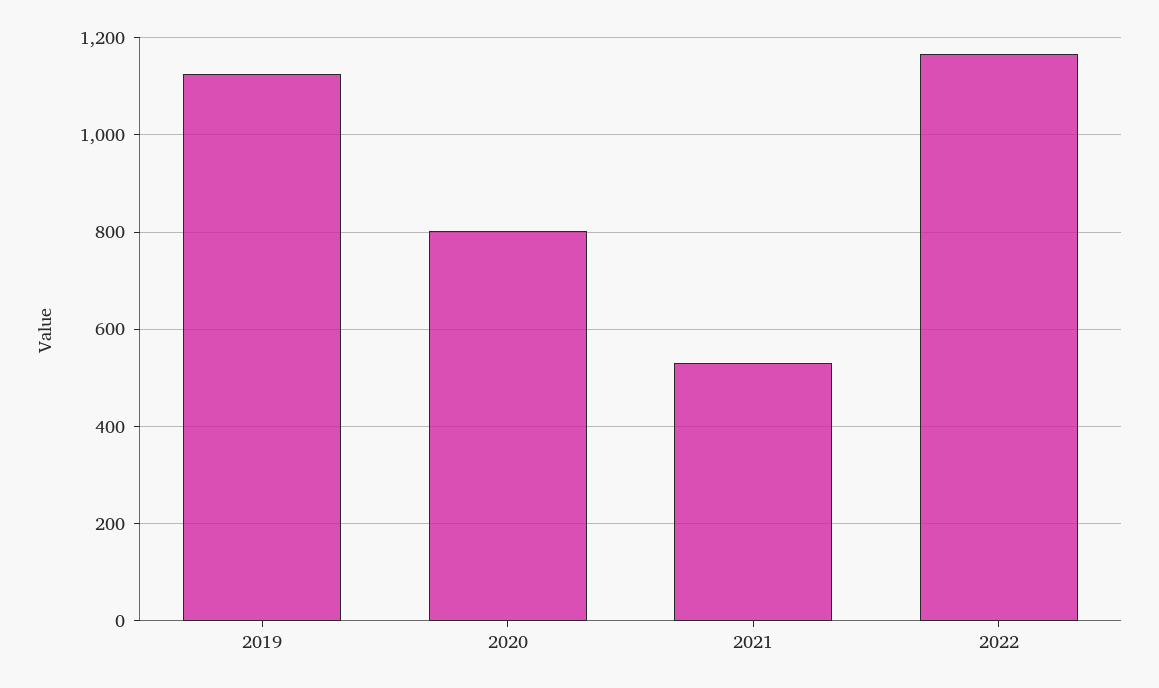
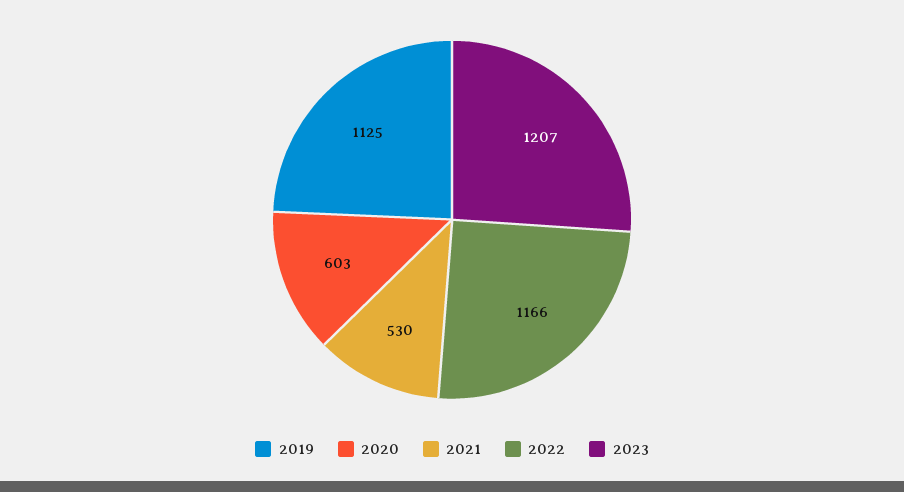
2020: 800 -> 603
2023: none -> 1207

